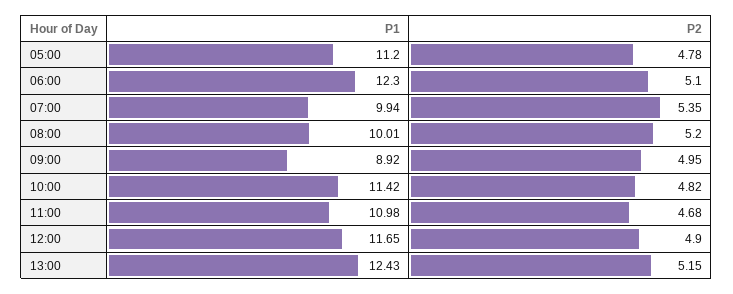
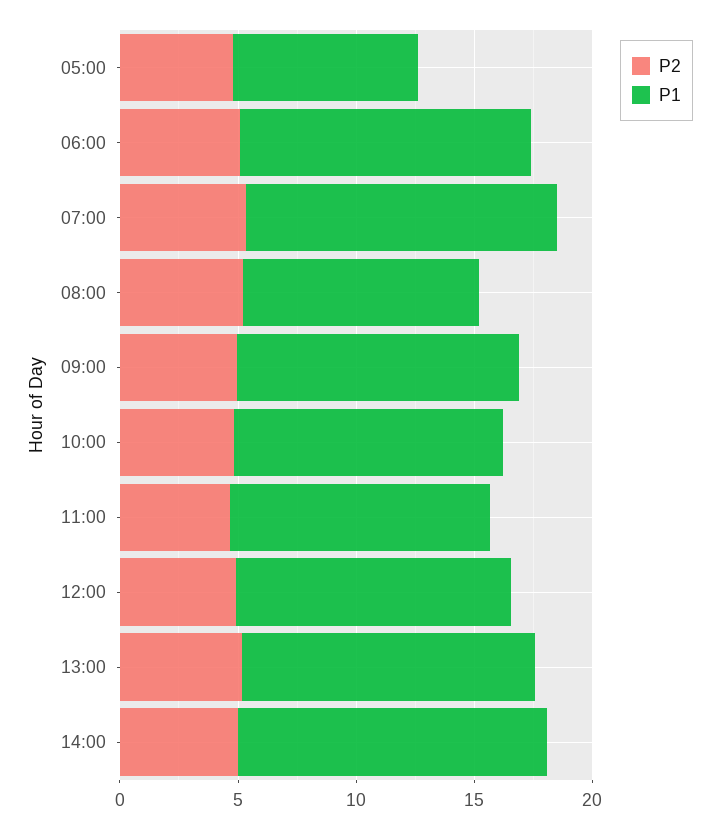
P1, 05:00: 11.2 -> 8
P1, 07:00: 9.94 -> 13
P1, 09:00: 8.92 -> 12
P2, 14:00: none -> 5
P1, 14:00: none -> 13

